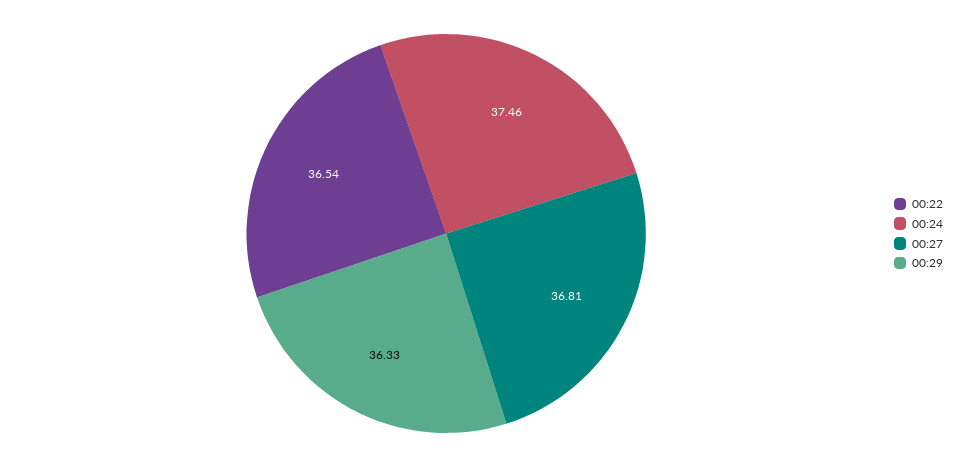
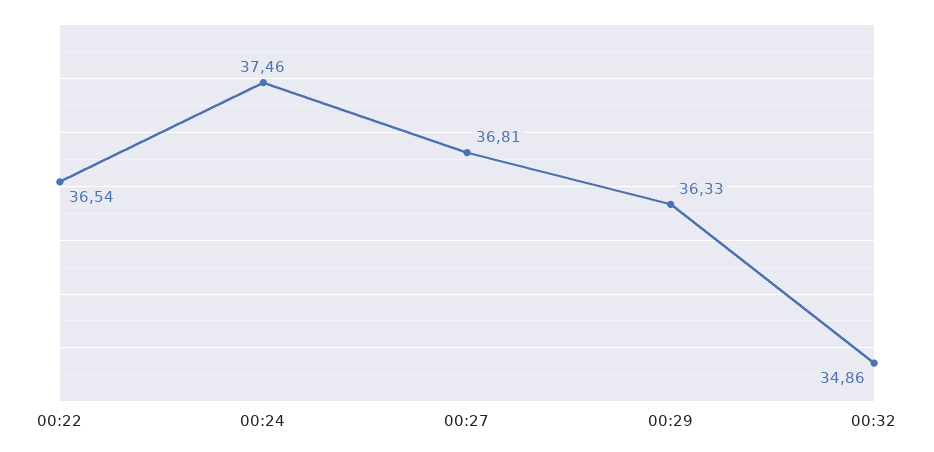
00:32: none -> 34.86

